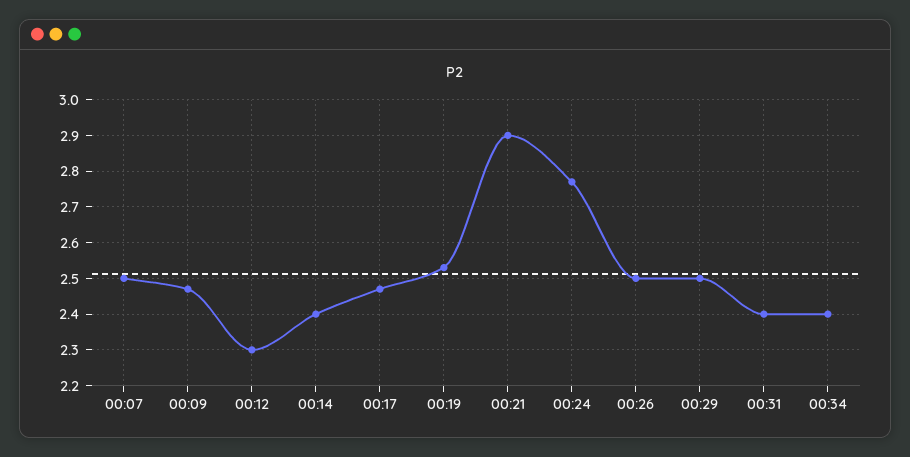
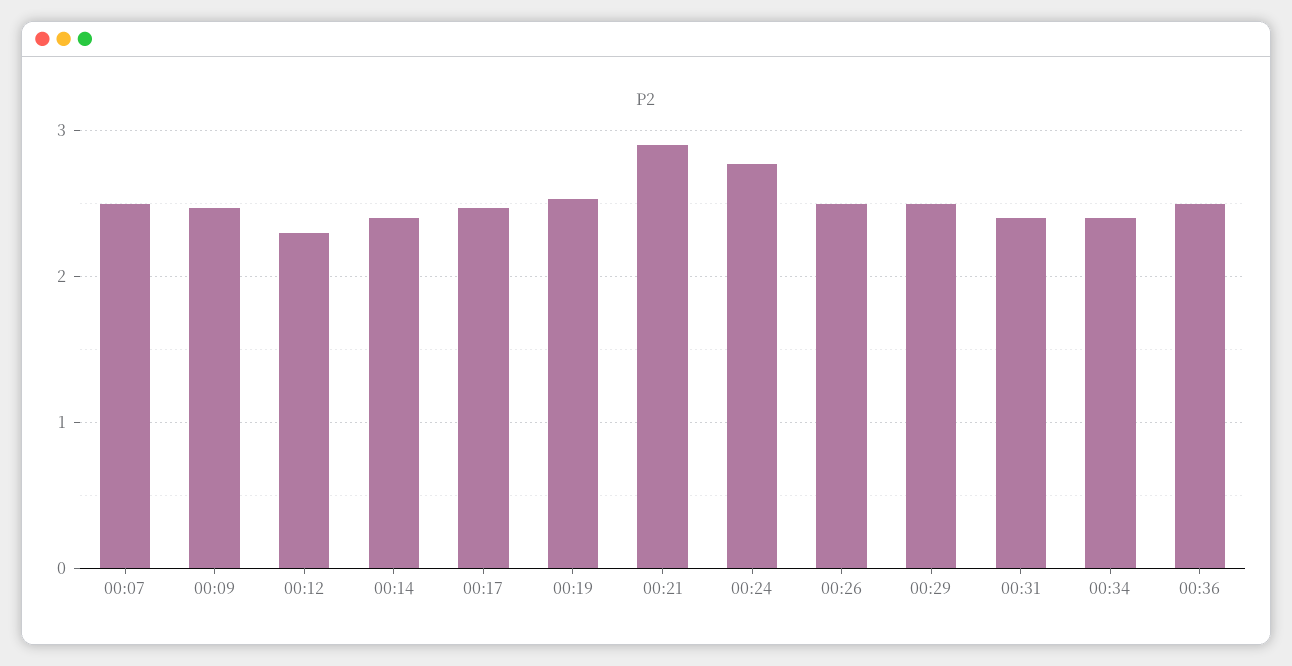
00:36: none -> 2.5

